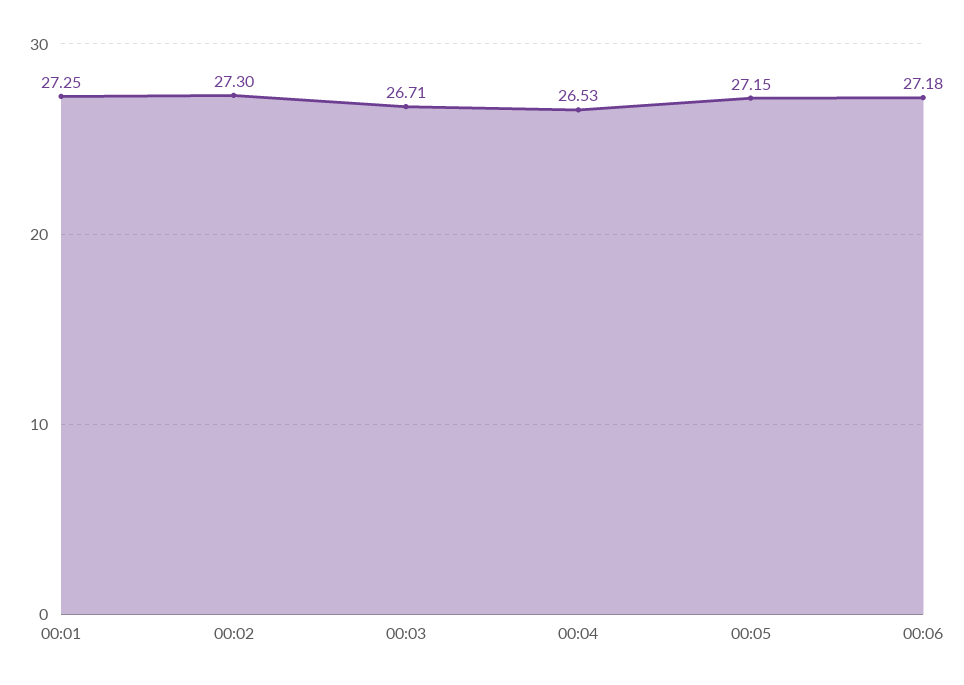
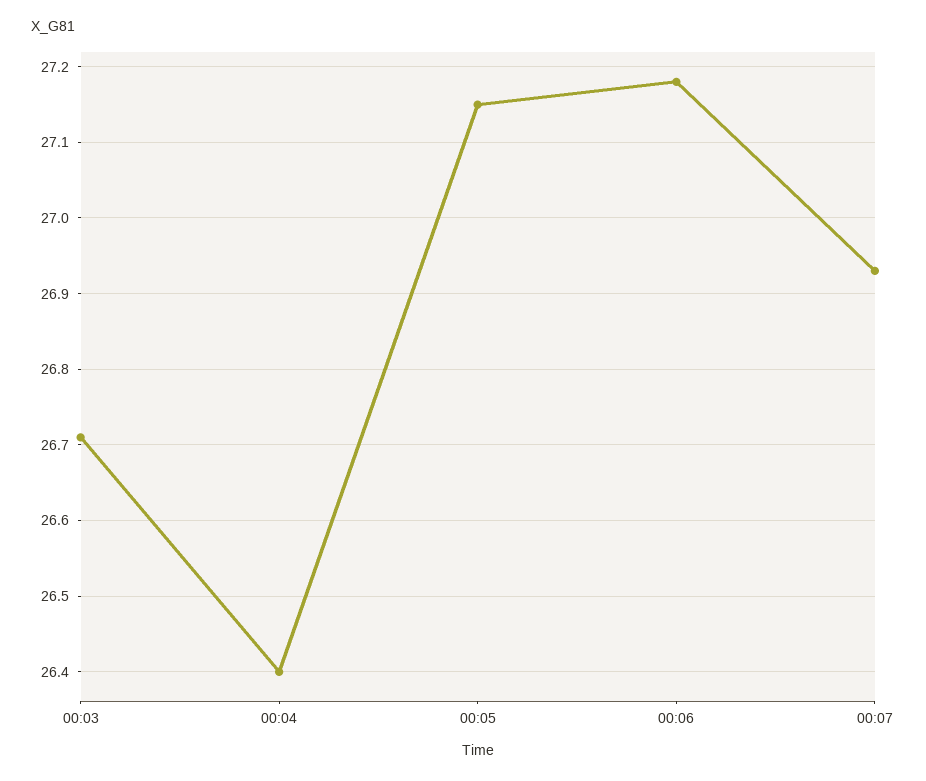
00:01: 27.25 -> none
00:02: 27.3 -> none
00:04: 26.53 -> 26.4
00:07: none -> 26.93

